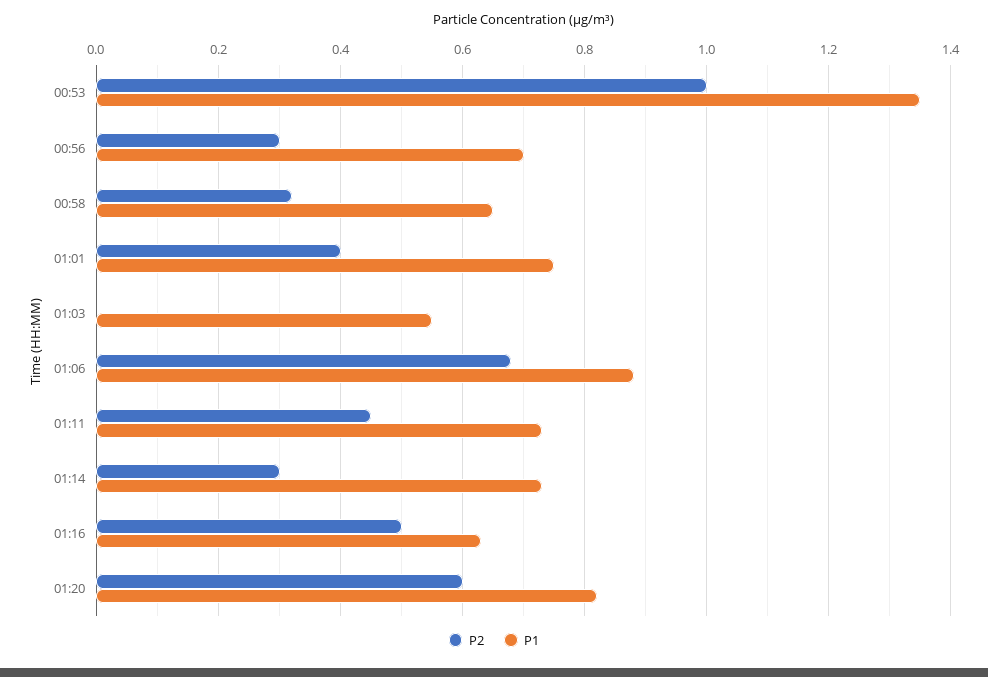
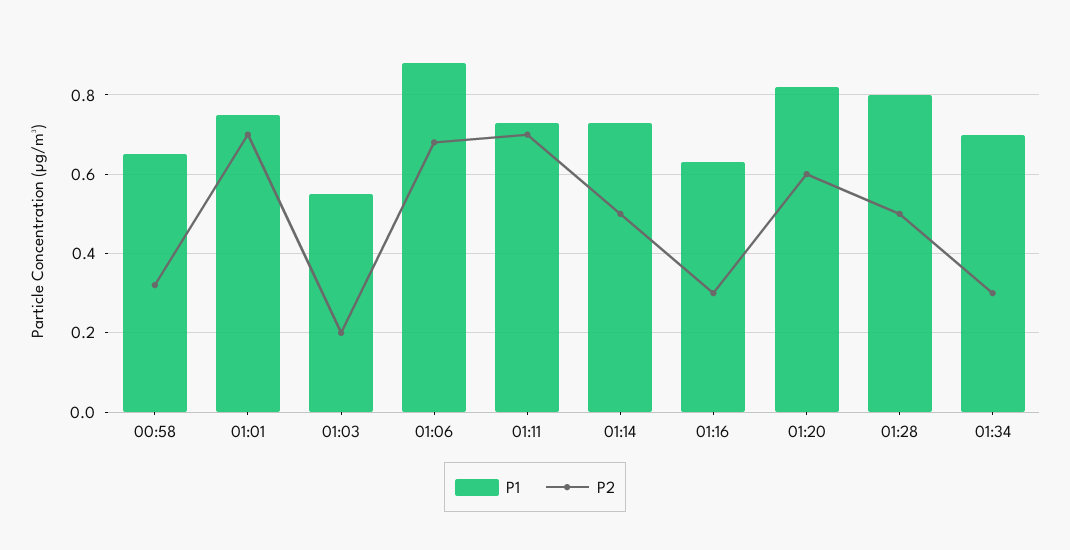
P2, 00:53: 1 -> none
P1, 00:53: 1.35 -> none
P2, 00:56: 0.3 -> none
P1, 00:56: 0.7 -> none
P2, 01:01: 0.4 -> 0.7
P2, 01:03: 0 -> 0.2
P2, 01:11: 0.45 -> 0.7
P2, 01:14: 0.3 -> 0.5
P2, 01:16: 0.5 -> 0.3
P1, 01:28: none -> 0.8
P2, 01:28: none -> 0.5
P1, 01:34: none -> 0.7
P2, 01:34: none -> 0.3

